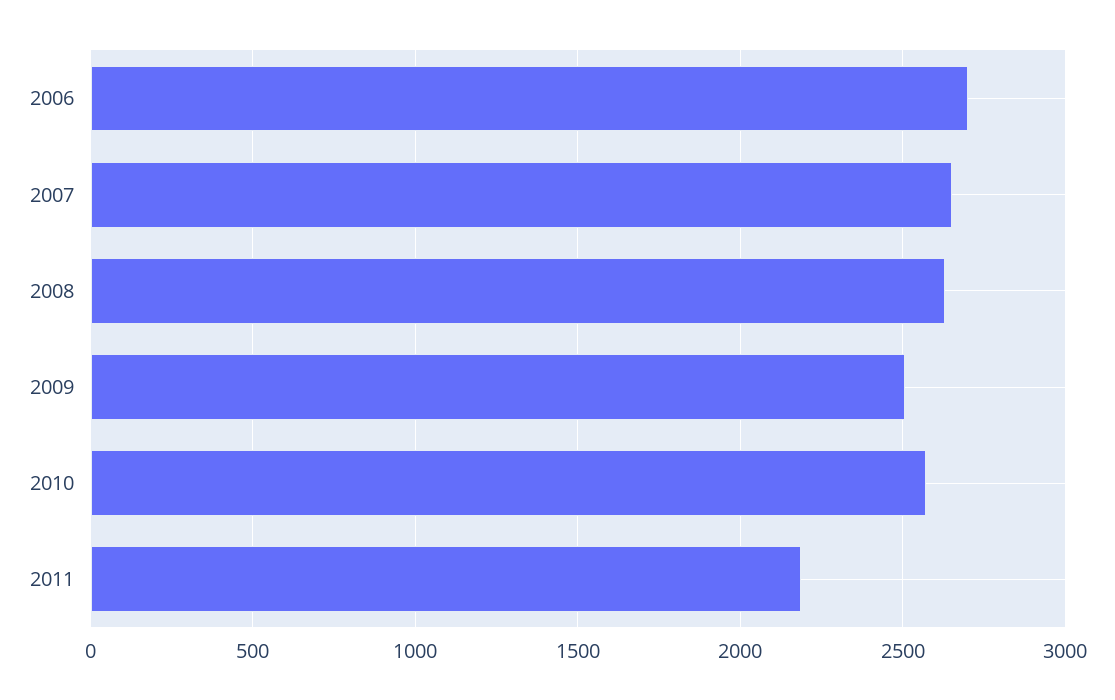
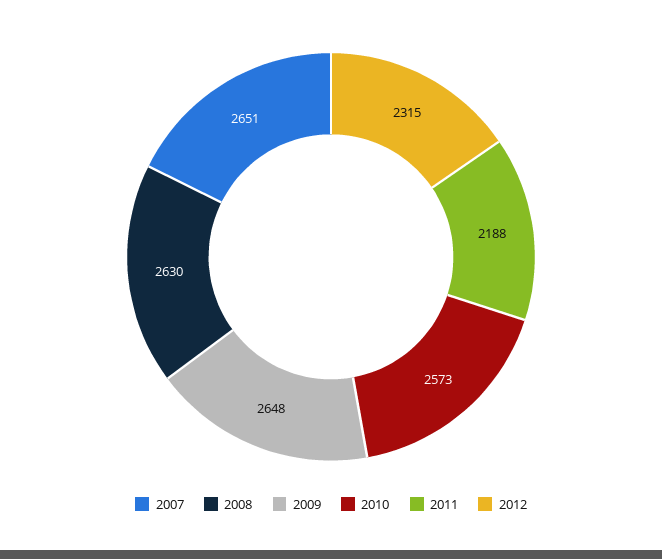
2006: 2700 -> none
2009: 2500 -> 2648
2012: none -> 2315

